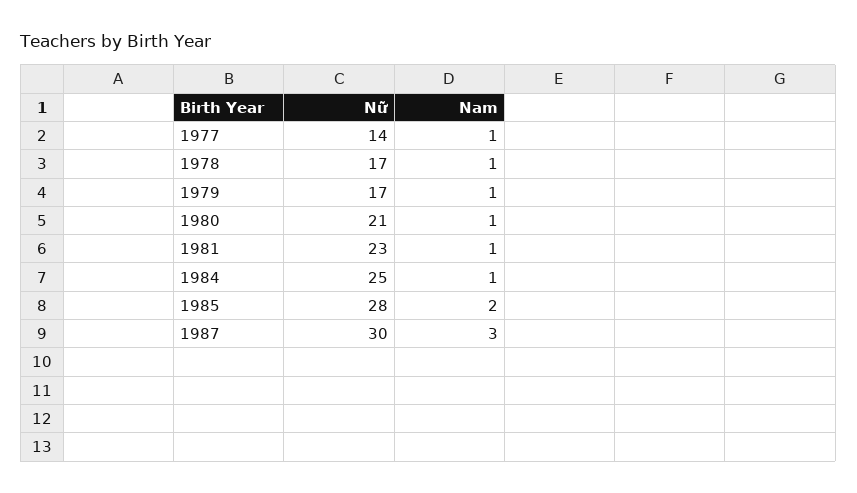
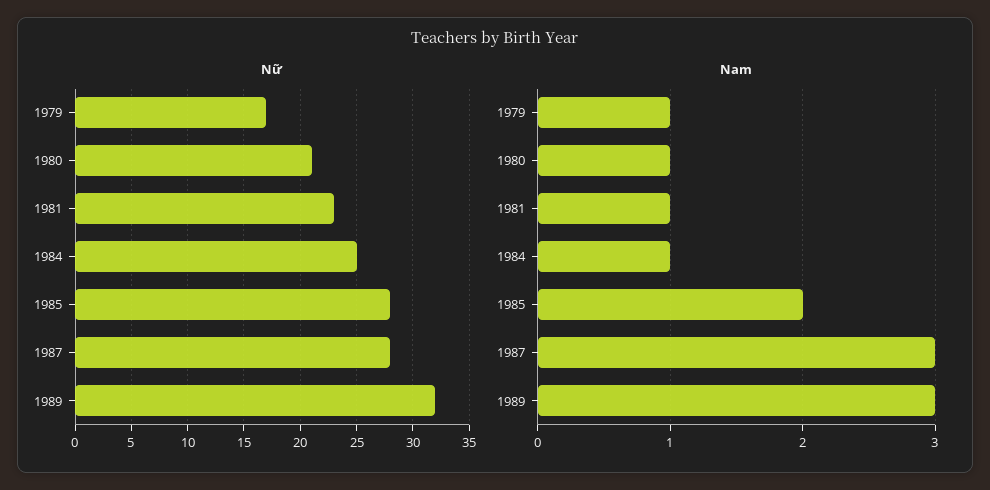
Nữ, 1977: 14 -> none
Nam, 1977: 1 -> none
Nữ, 1978: 17 -> none
Nam, 1978: 1 -> none
Nữ, 1987: 30 -> 28
Nữ, 1989: none -> 32
Nam, 1989: none -> 3

